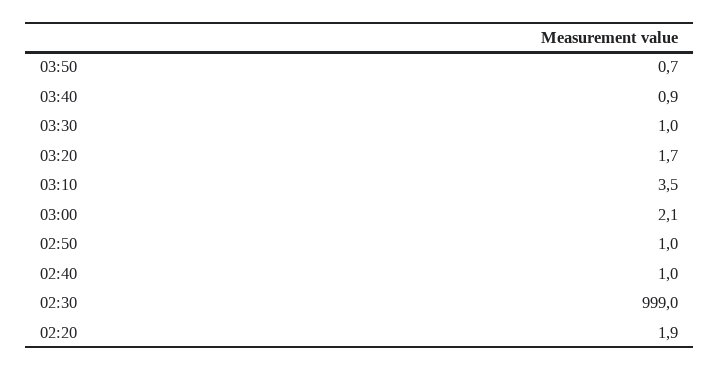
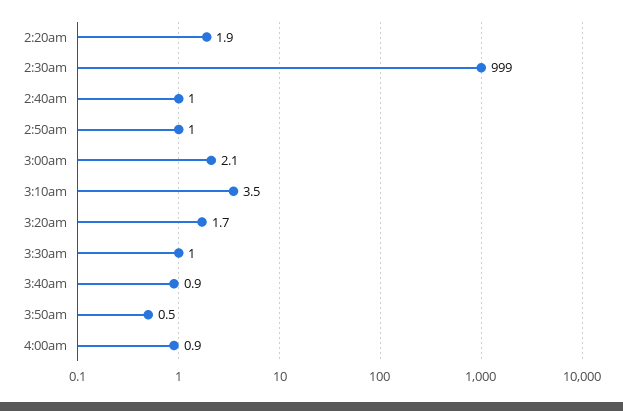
03:50: 0.7 -> 0.5
4:00am: none -> 0.9

